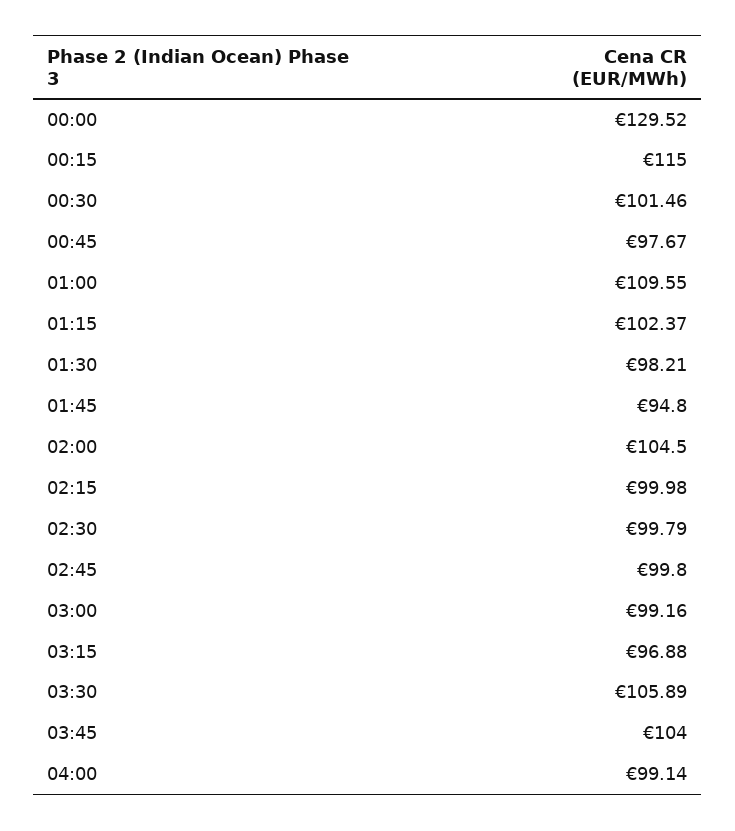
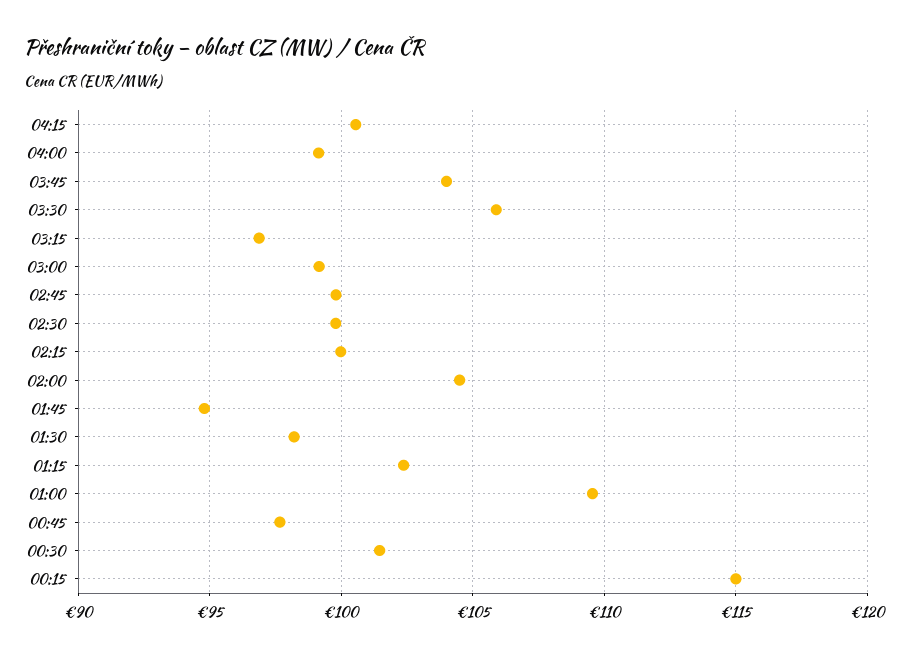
00:00: 129.52 -> none
04:15: none -> 100.5

